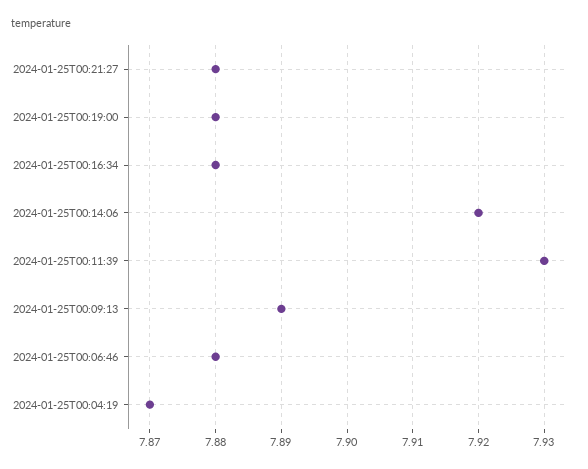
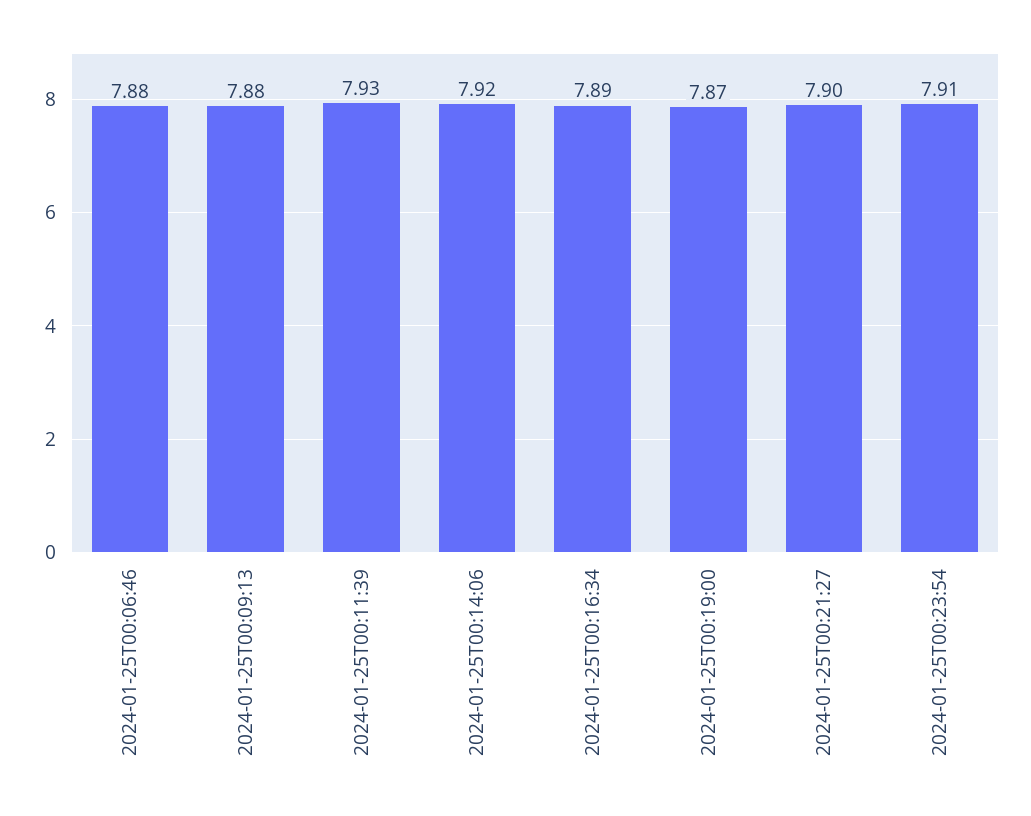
2024-01-25T00:21:27: 7.88 -> 7.9
2024-01-25T00:19:00: 7.88 -> 7.87
2024-01-25T00:16:34: 7.88 -> 7.89
2024-01-25T00:09:13: 7.89 -> 7.88
2024-01-25T00:04:19: 7.87 -> none
2024-01-25T00:23:54: none -> 7.91

